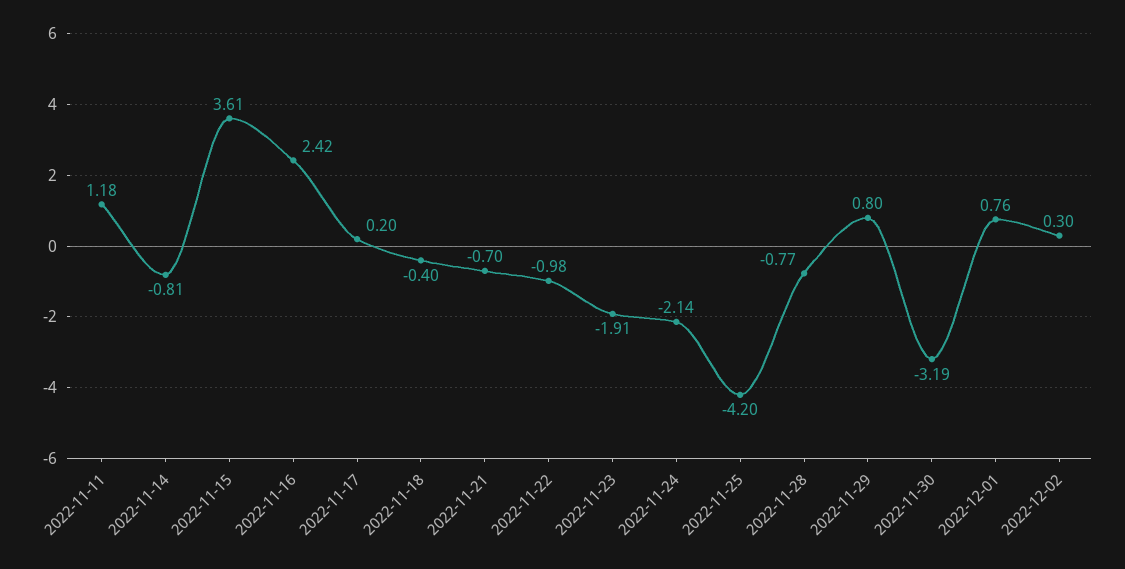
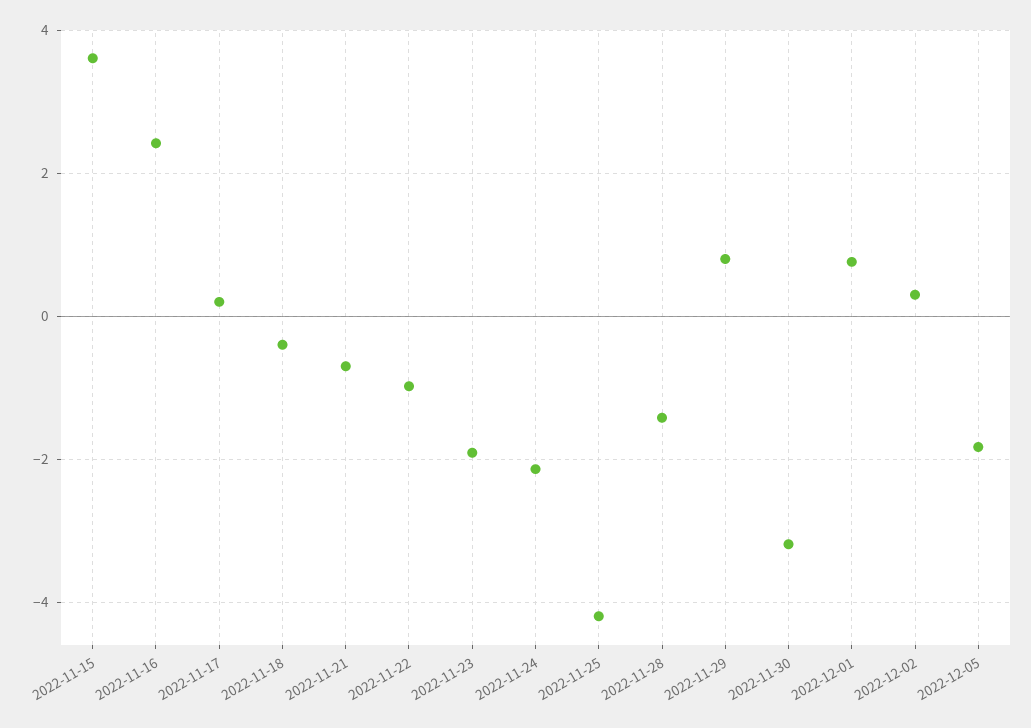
2022-11-11: 1.18 -> none
2022-11-14: -0.81 -> none
2022-11-28: -0.77 -> -1.4
2022-12-05: none -> -1.8

